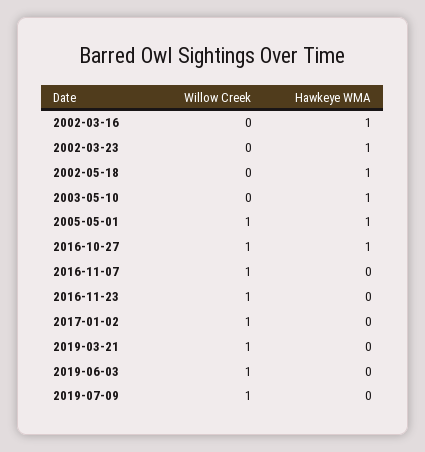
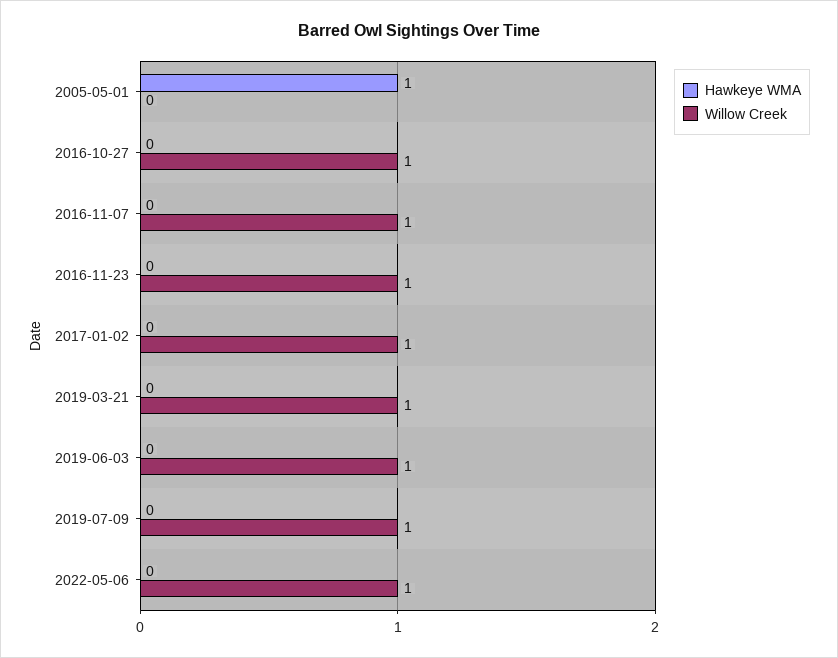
Willow Creek, 2002-03-16: 0 -> none
Hawkeye WMA, 2002-03-16: 1 -> none
Willow Creek, 2002-03-23: 0 -> none
Hawkeye WMA, 2002-03-23: 1 -> none
Willow Creek, 2002-05-18: 0 -> none
Hawkeye WMA, 2002-05-18: 1 -> none
Willow Creek, 2003-05-10: 0 -> none
Hawkeye WMA, 2003-05-10: 1 -> none
Willow Creek, 2005-05-01: 1 -> 0
Hawkeye WMA, 2016-10-27: 1 -> 0
Hawkeye WMA, 2022-05-06: none -> 0
Willow Creek, 2022-05-06: none -> 1

